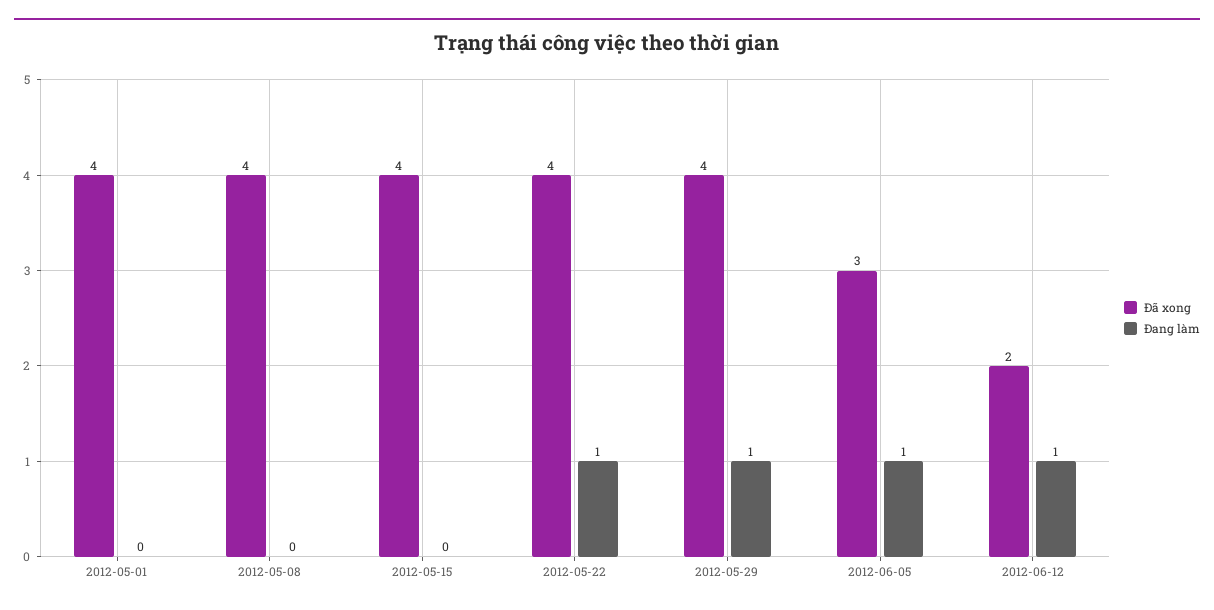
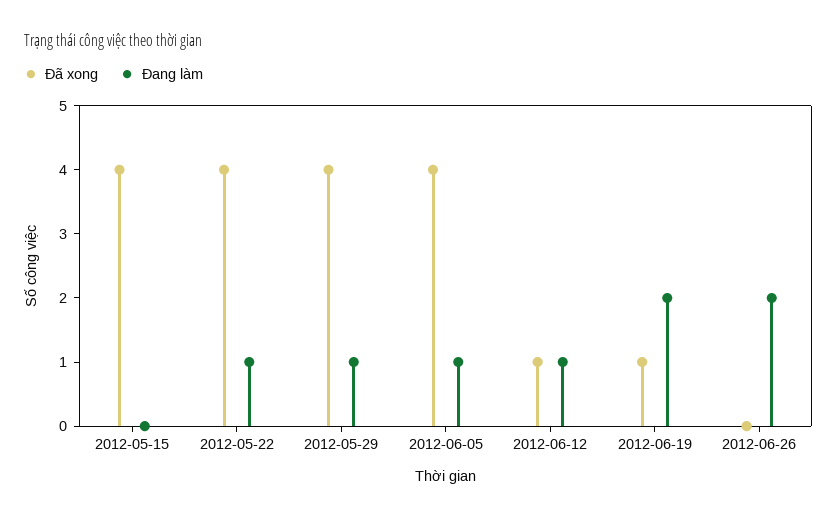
Đã xong, 2012-05-01: 4 -> none
Đang làm, 2012-05-01: 0 -> none
Đã xong, 2012-05-08: 4 -> none
Đang làm, 2012-05-08: 0 -> none
Đã xong, 2012-06-05: 3 -> 4
Đã xong, 2012-06-12: 2 -> 1
Đã xong, 2012-06-19: none -> 1
Đang làm, 2012-06-19: none -> 2
Đã xong, 2012-06-26: none -> 0
Đang làm, 2012-06-26: none -> 2

